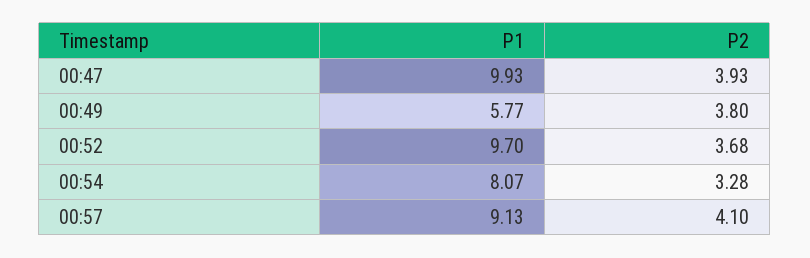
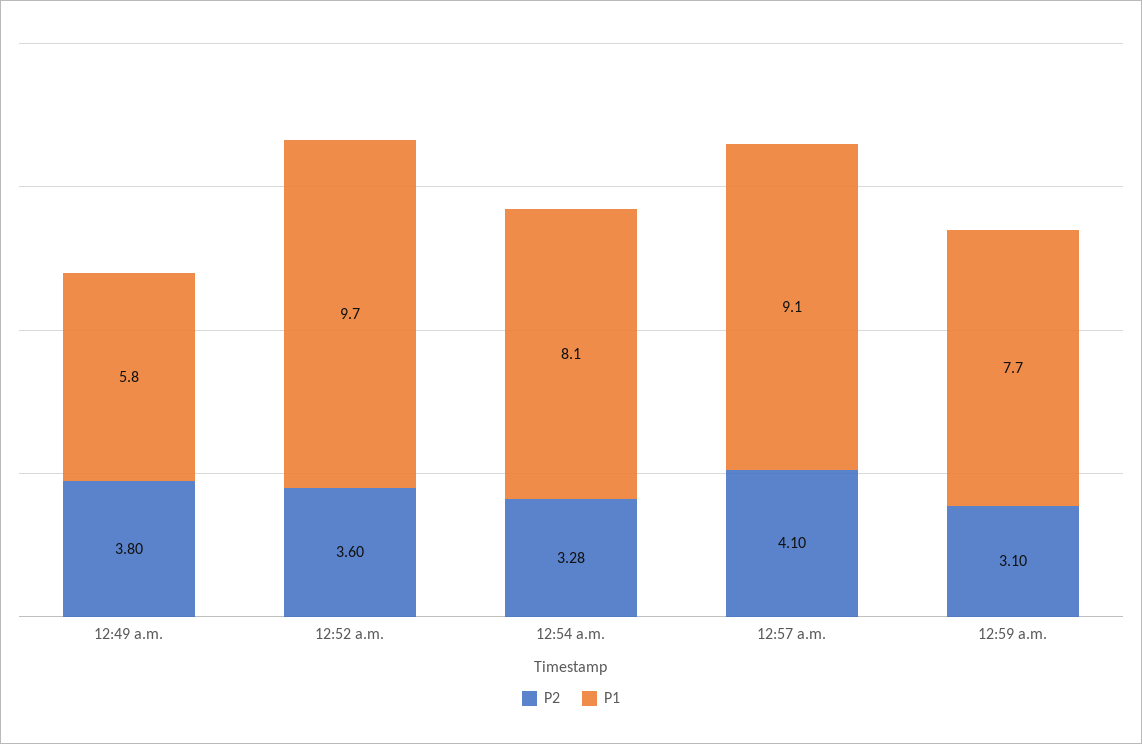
P1, 00:47: 9.93 -> none
P2, 00:47: 3.93 -> none
P2, 00:52: 3.68 -> 3.6
P2, 12:59 a.m.: none -> 3.1
P1, 12:59 a.m.: none -> 7.7

